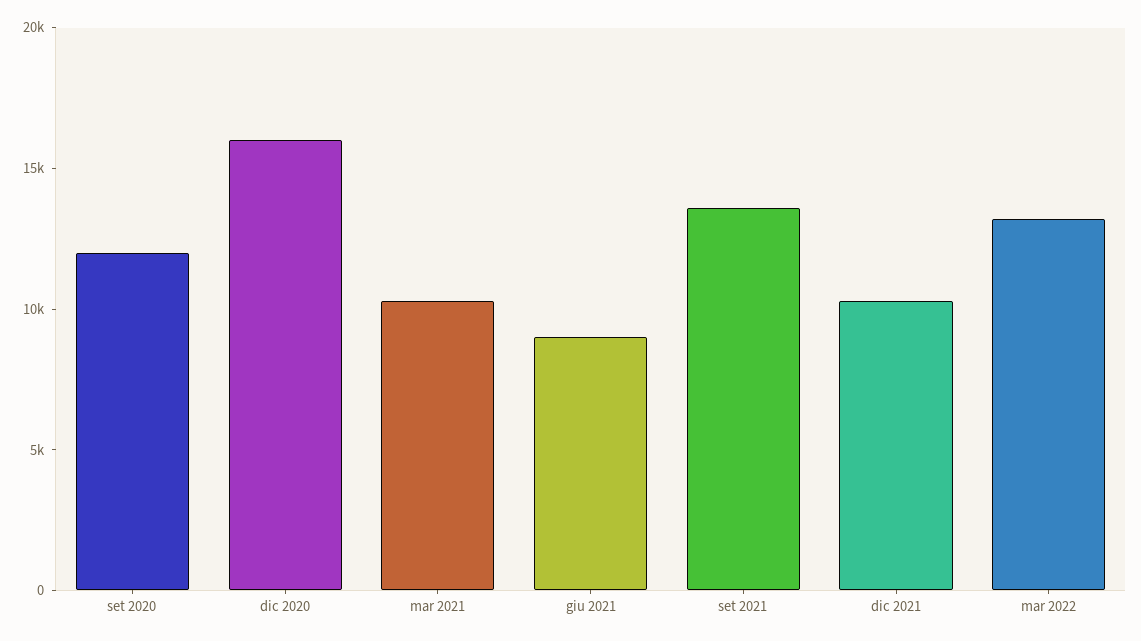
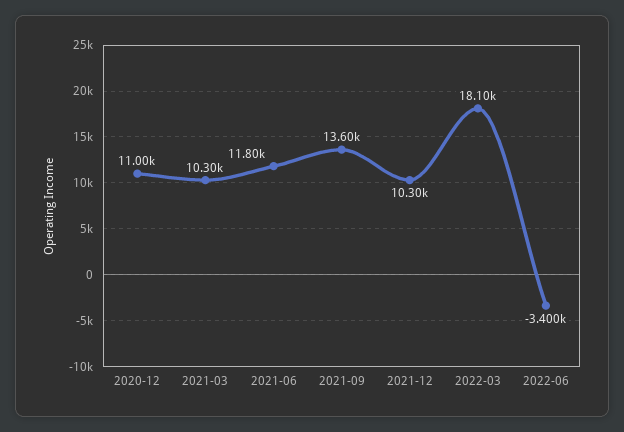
set 2020: 12000 -> none
dic 2020: 16000 -> 11000
giu 2021: 9000 -> 11800
mar 2022: 13000 -> 18100
2022-06: none -> -3400

